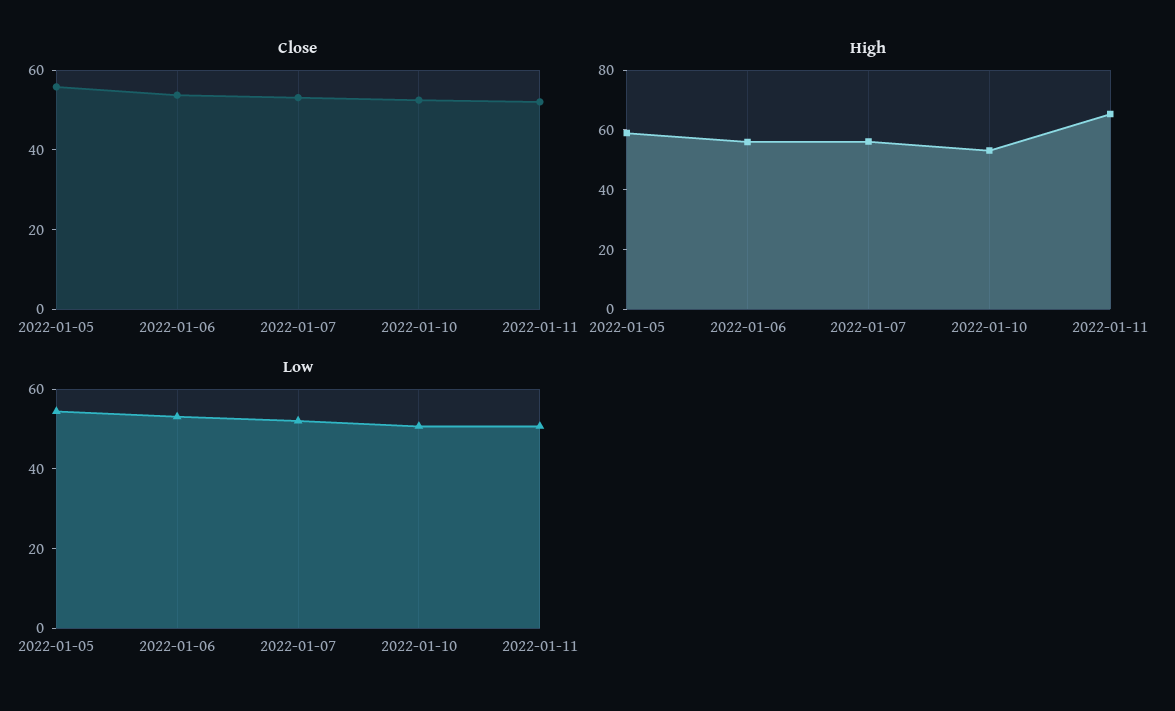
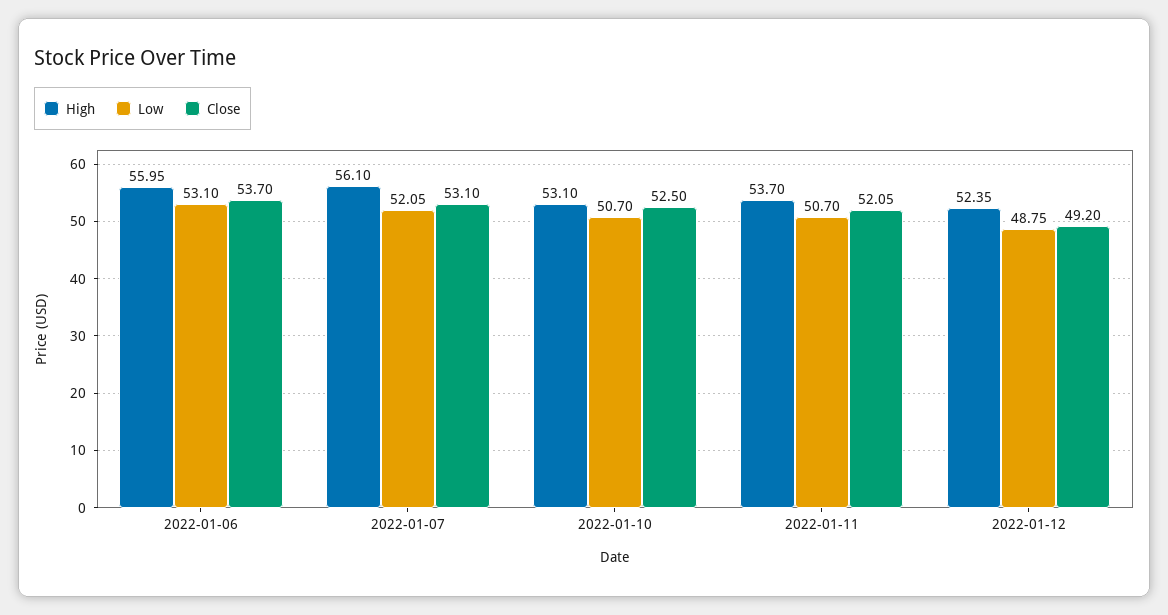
Close, 2022-01-05: 55 -> none
High, 2022-01-05: 60 -> none
High, 2022-01-11: 65 -> 53.7
Low, 2022-01-05: 55 -> none
High, 2022-01-12: none -> 52.35
Low, 2022-01-12: none -> 48.75
Close, 2022-01-12: none -> 49.2

